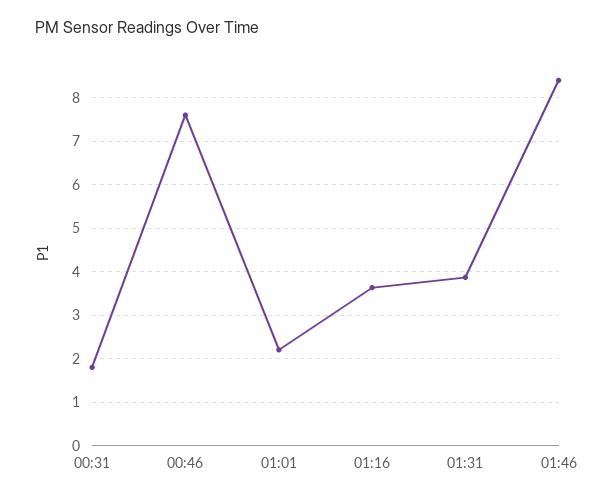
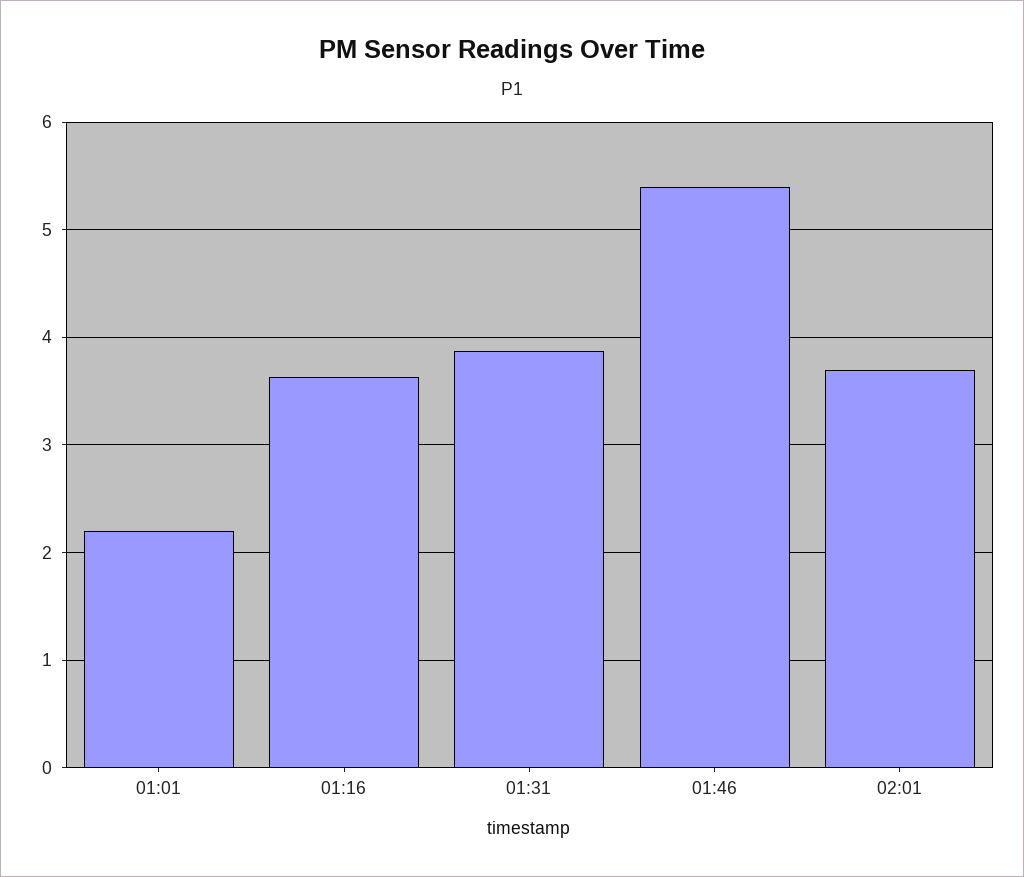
00:31: 1.8 -> none
00:46: 7.6 -> none
01:46: 8.4 -> 5.4
02:01: none -> 3.7

